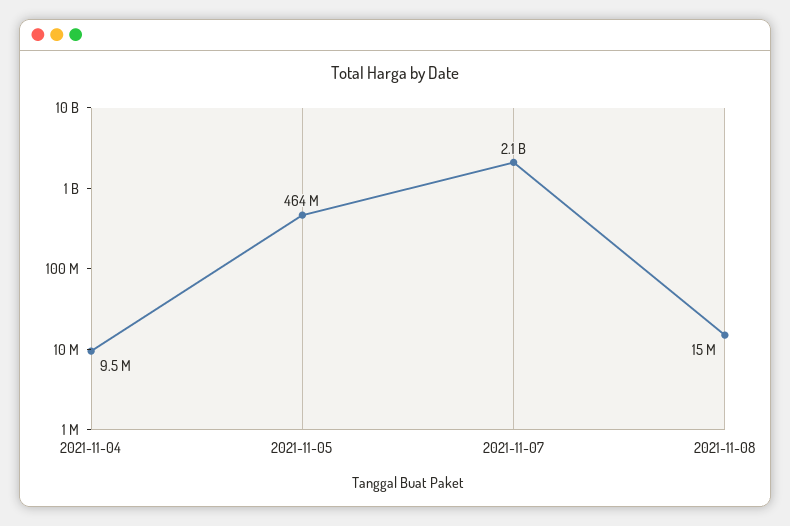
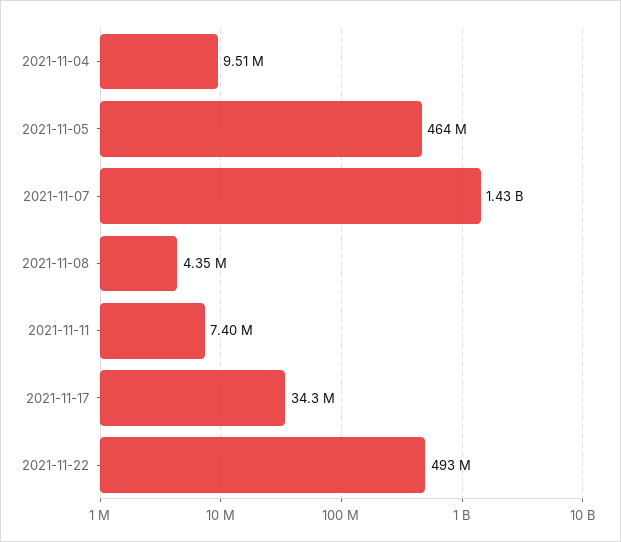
2021-11-07: 2100000000 -> 1430000000
2021-11-08: 15000000 -> 4350000
2021-11-11: none -> 7400000
2021-11-17: none -> 34300000
2021-11-22: none -> 493000000

